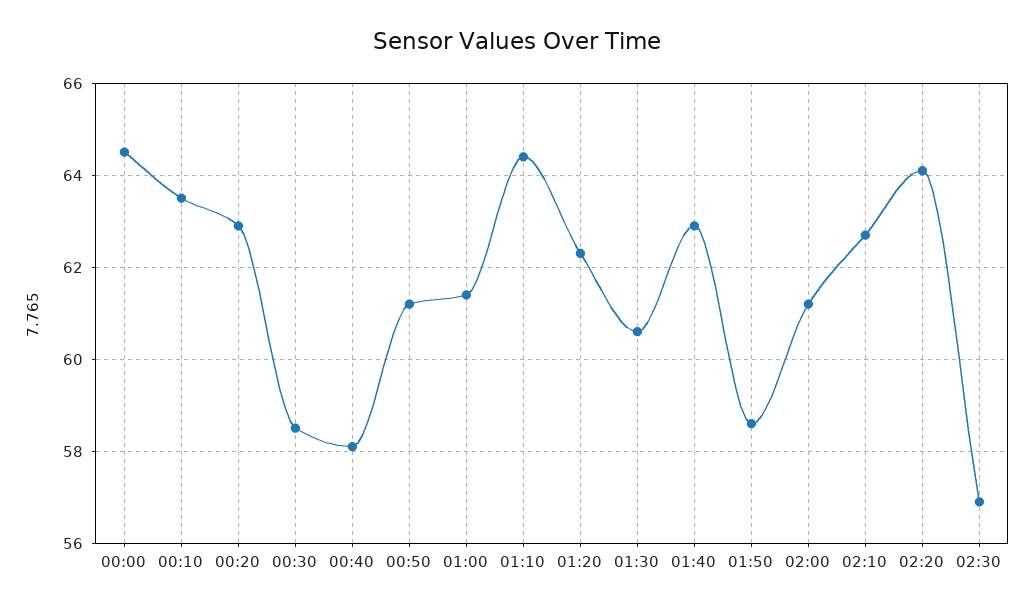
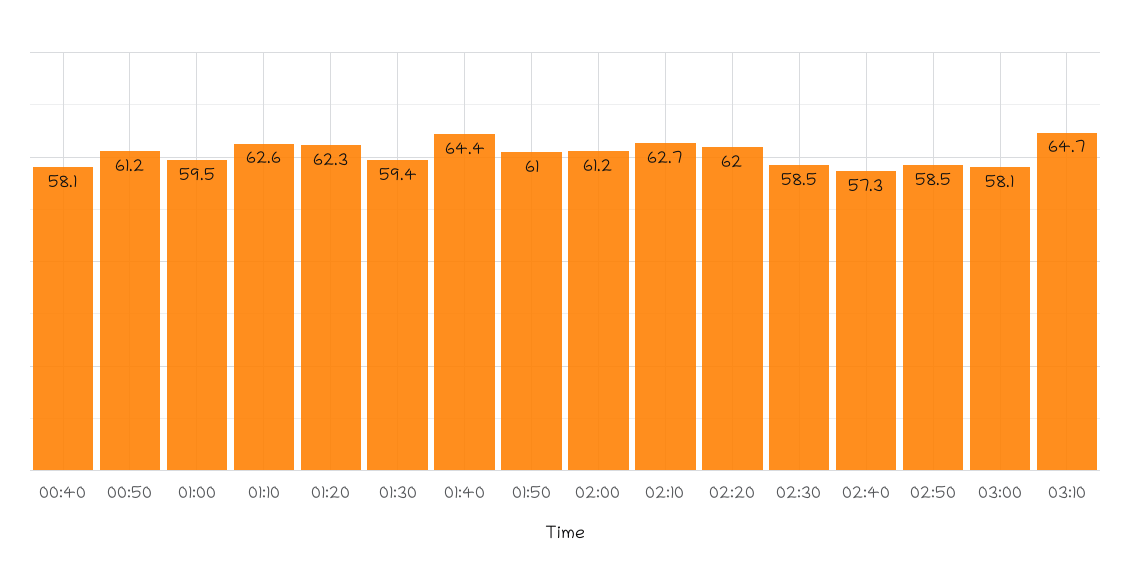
00:00: 64.5 -> none
00:10: 63.5 -> none
00:20: 63 -> none
00:30: 58.5 -> none
01:00: 61.5 -> 59.5
01:10: 64.5 -> 62.6
01:30: 60.5 -> 59.4
01:40: 63 -> 64.4
01:50: 58.5 -> 61
02:20: 64 -> 62
02:30: 57 -> 58.5
02:40: none -> 57.3
02:50: none -> 58.5
03:00: none -> 58.1
03:10: none -> 64.7

